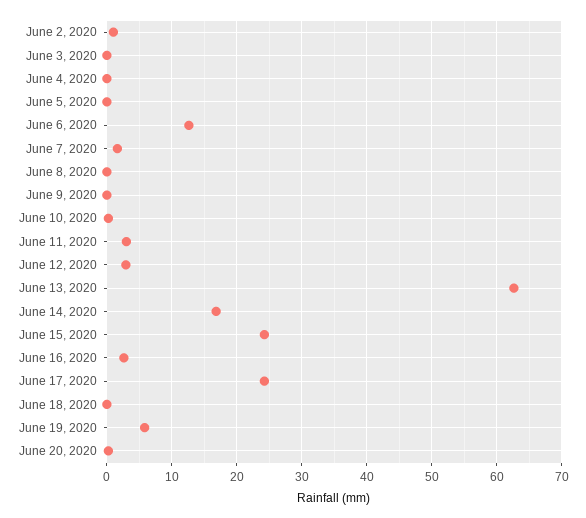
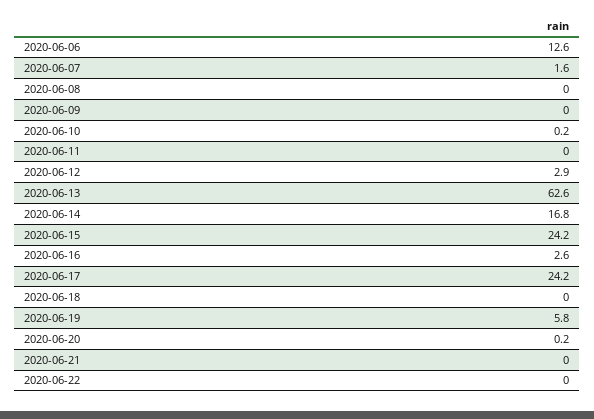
June 2, 2020: 1 -> none
June 3, 2020: 0 -> none
June 4, 2020: 0 -> none
June 5, 2020: 0 -> none
June 11, 2020: 3 -> 0
2020-06-21: none -> 0
2020-06-22: none -> 0

